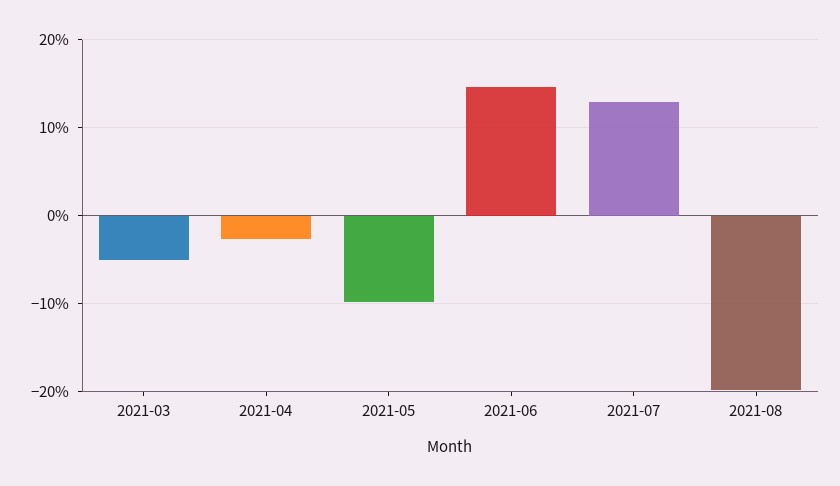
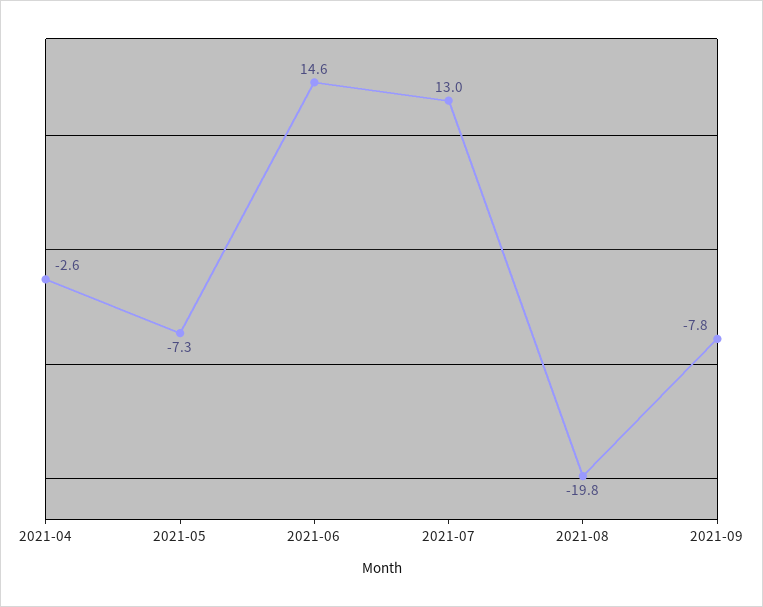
2021-03: -5 -> none
2021-05: -10 -> -7.3
2021-09: none -> -7.8

